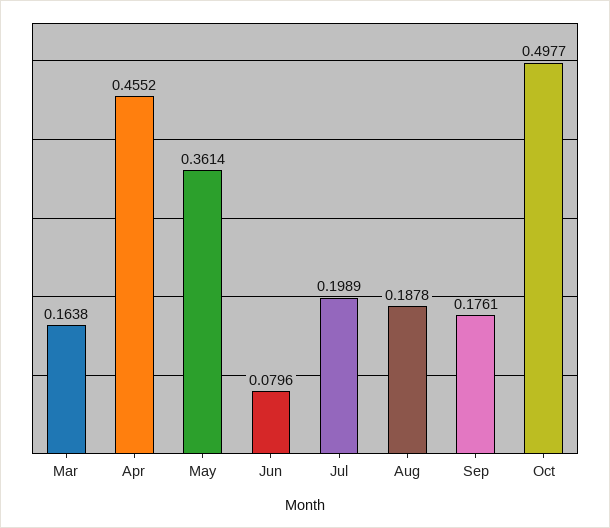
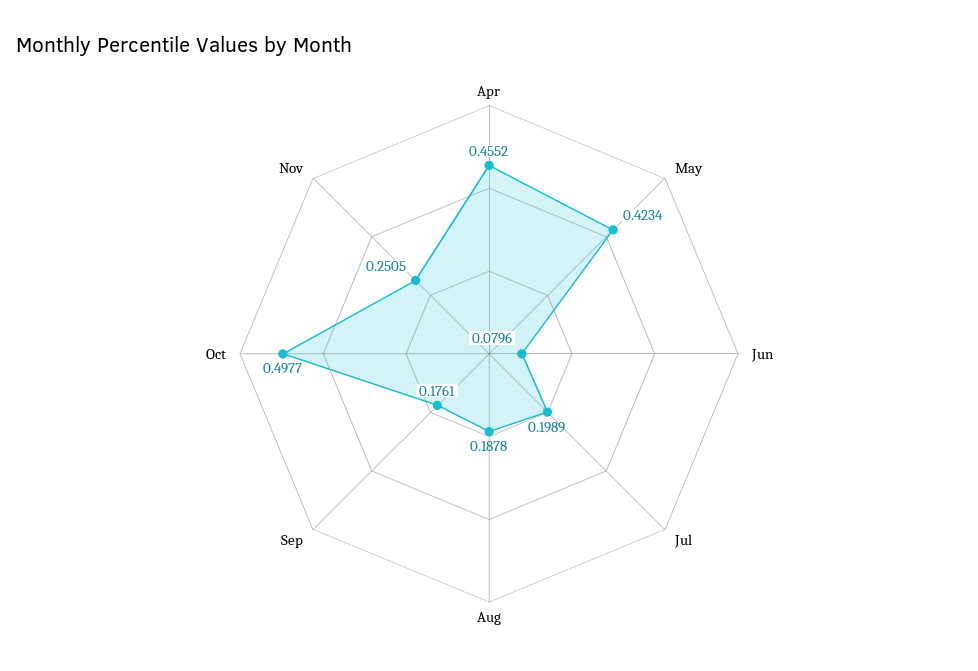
Mar: 0.1638 -> none
May: 0.3614 -> 0.4234
Nov: none -> 0.2505

